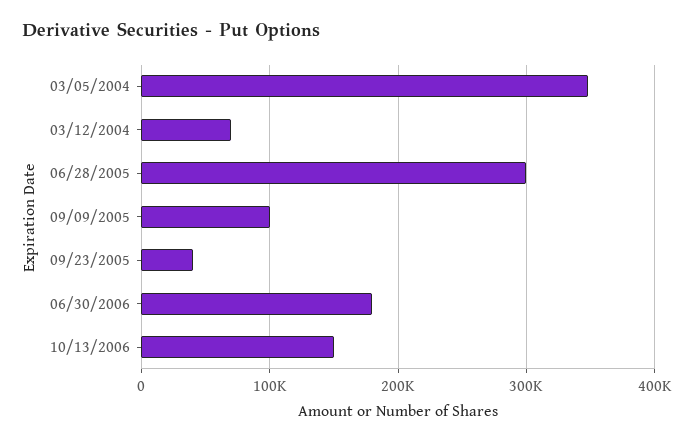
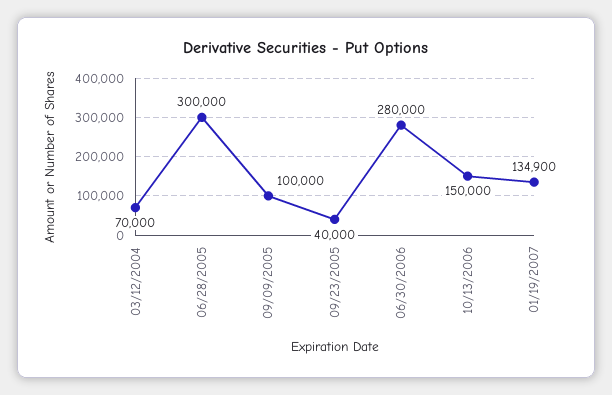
03/05/2004: 350000 -> none
06/30/2006: 180000 -> 280000
01/19/2007: none -> 134900

